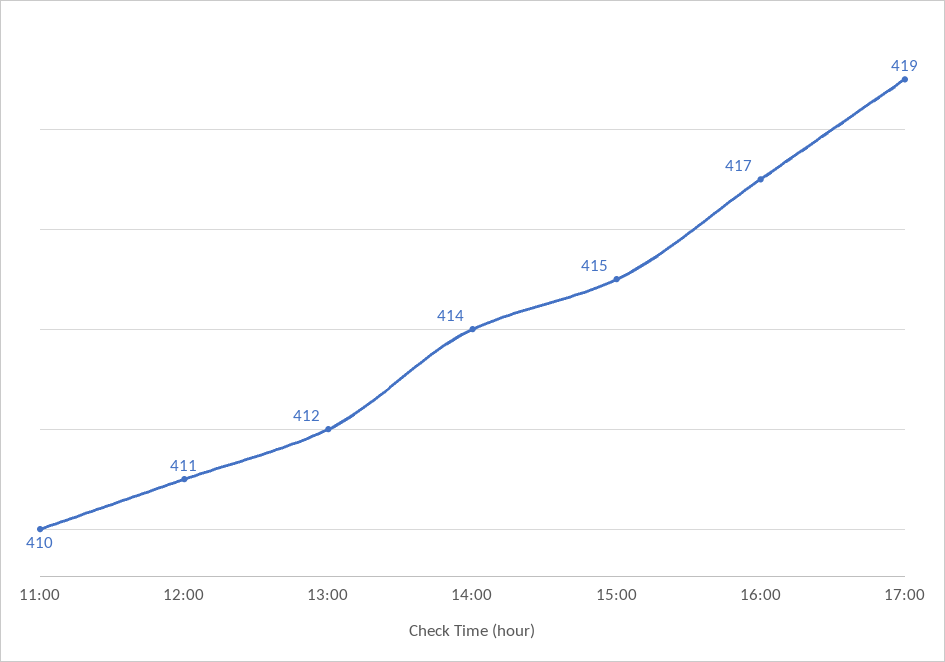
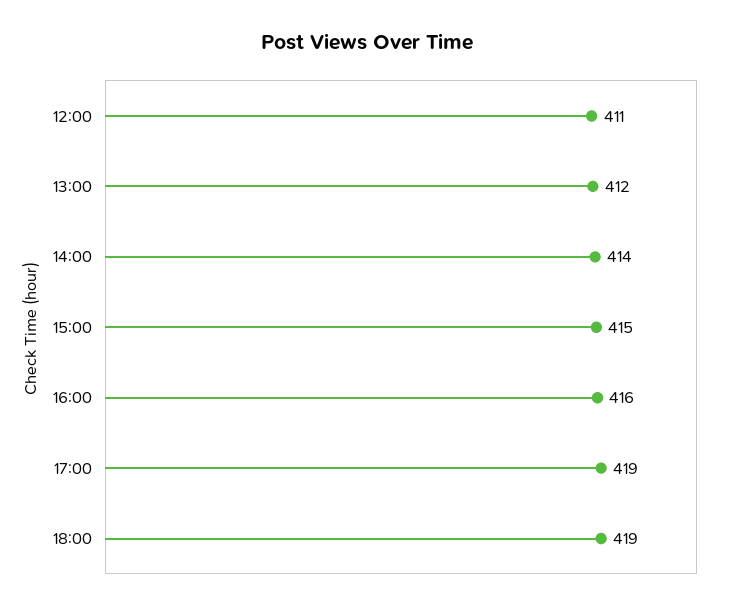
11:00: 410 -> none
16:00: 417 -> 416
18:00: none -> 419

